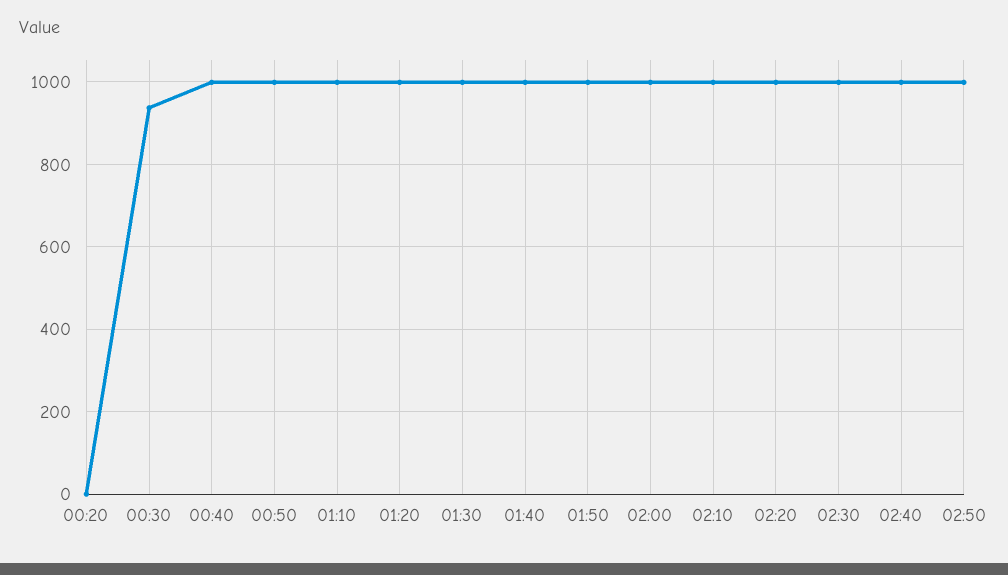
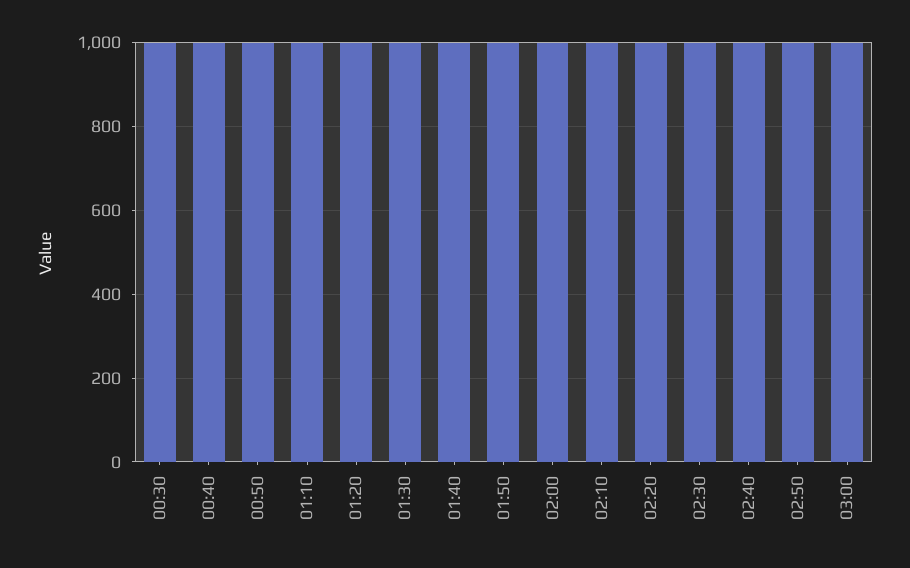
00:20: 0 -> none
00:30: 940 -> 1000
03:00: none -> 1000

